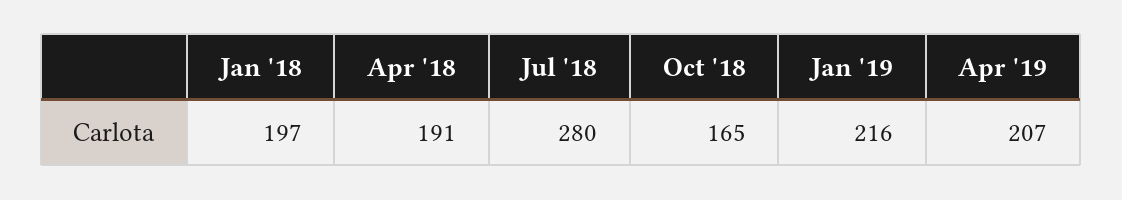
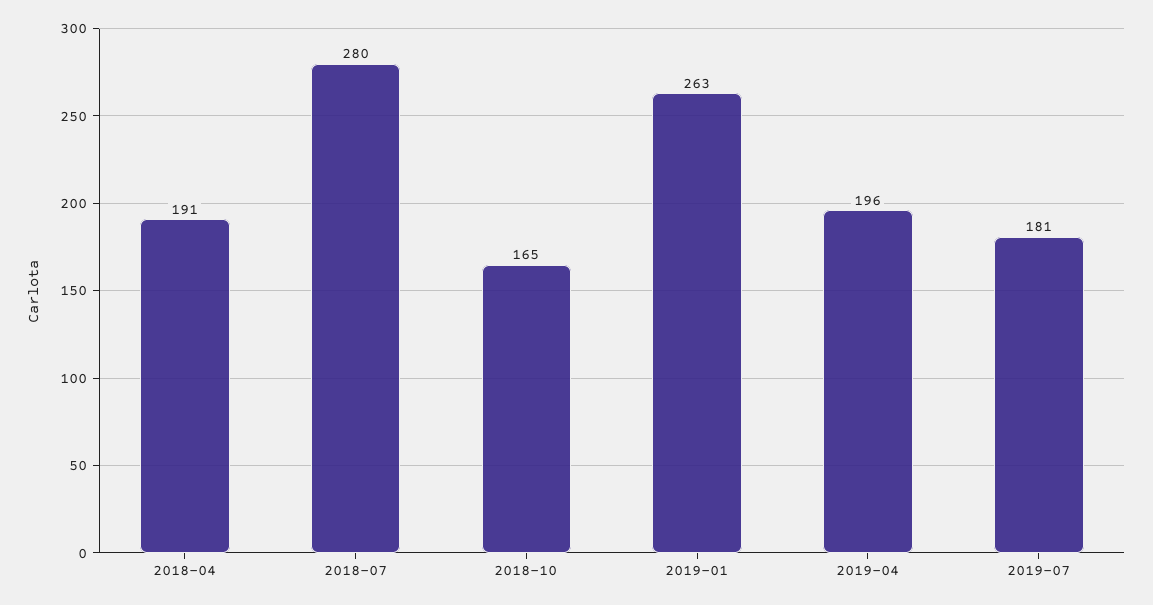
Jan '18: 197 -> none
Jan '19: 216 -> 263
Apr '19: 207 -> 196
2019-07: none -> 181

